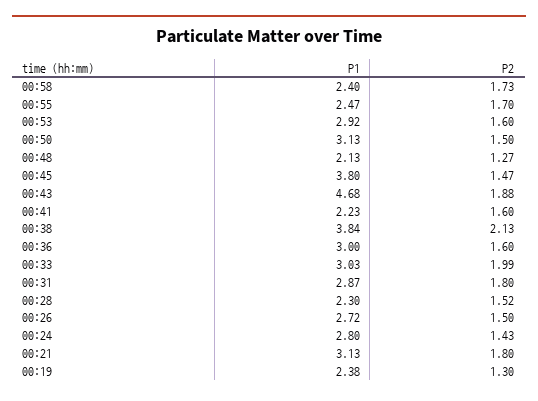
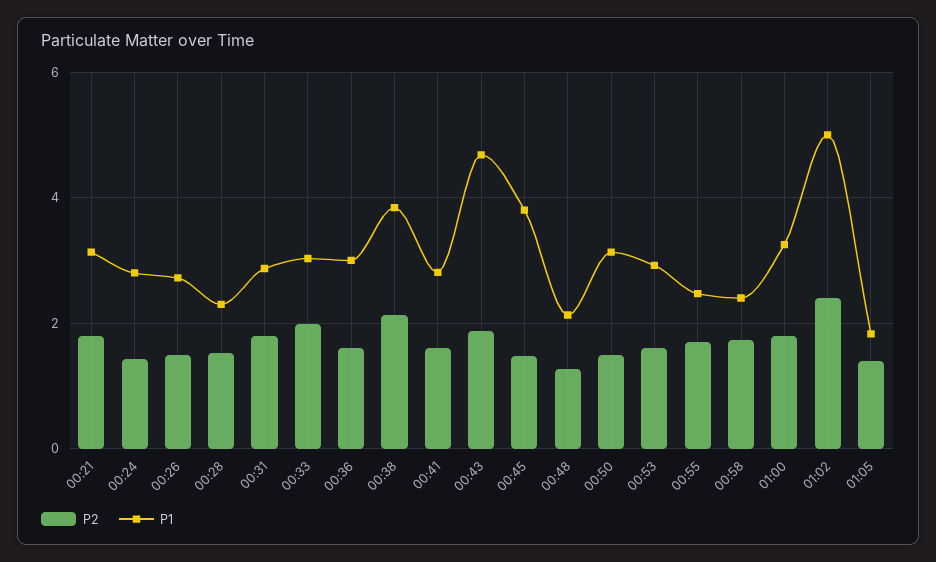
P1, 00:41: 2.23 -> 2.8
P1, 00:19: 2.38 -> none
P2, 00:19: 1.3 -> none
P2, 01:00: none -> 1.8
P1, 01:00: none -> 3.2
P2, 01:02: none -> 2.4
P1, 01:02: none -> 5
P2, 01:05: none -> 1.4
P1, 01:05: none -> 1.8

